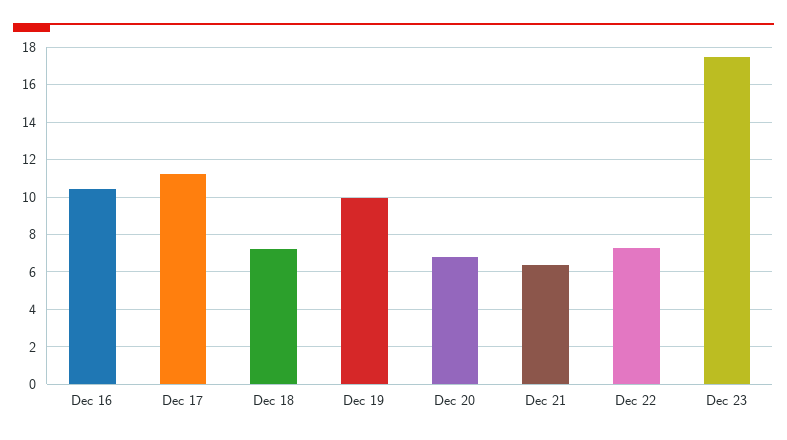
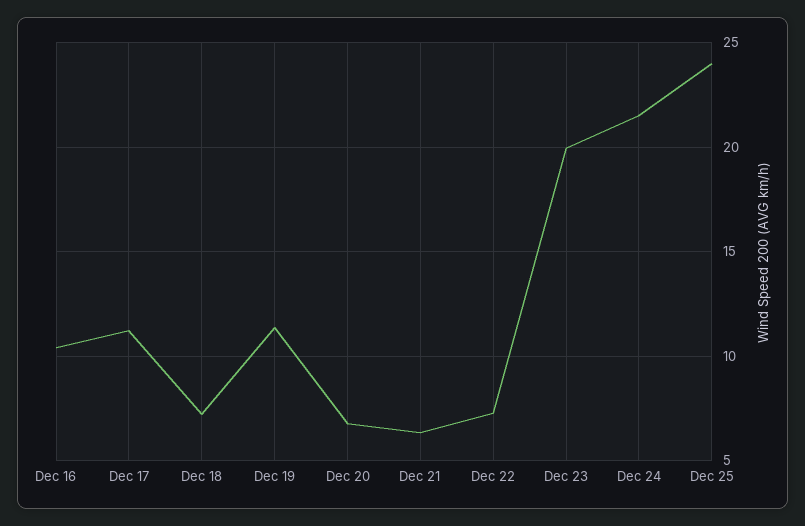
Dec 19: 10 -> 11.5
Dec 23: 17.5 -> 20
Dec 24: none -> 21.5
Dec 25: none -> 24

